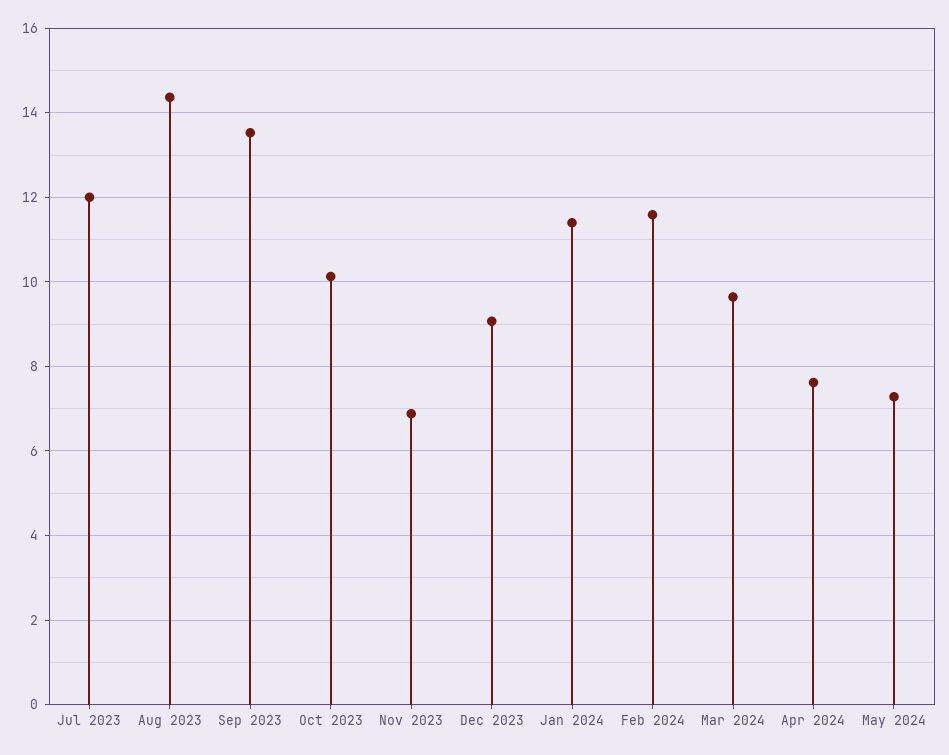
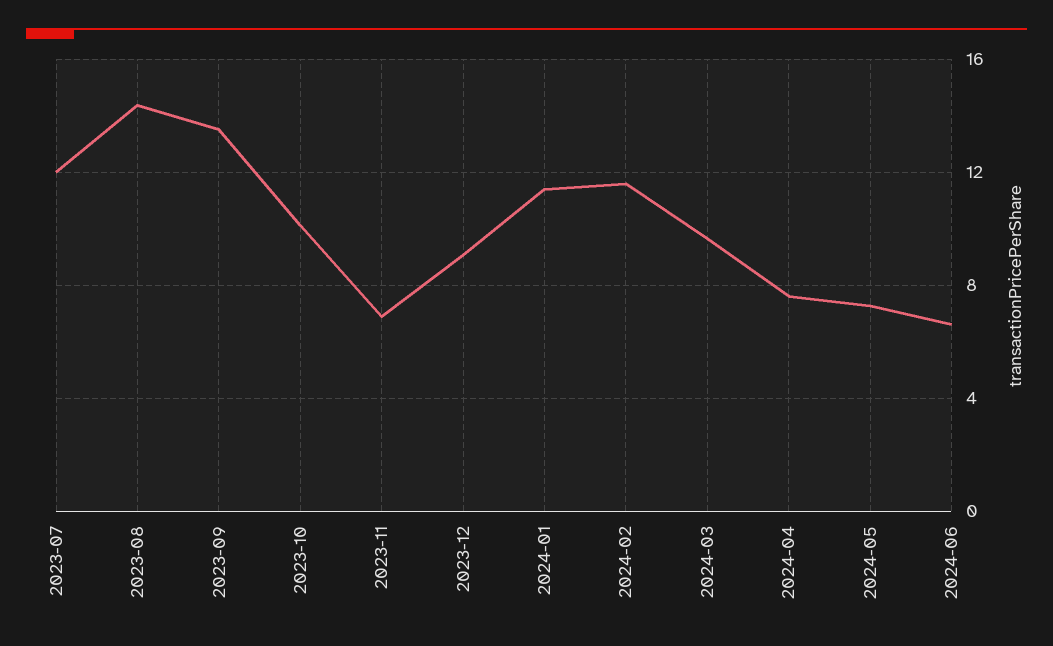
2024-06: none -> 6.5

